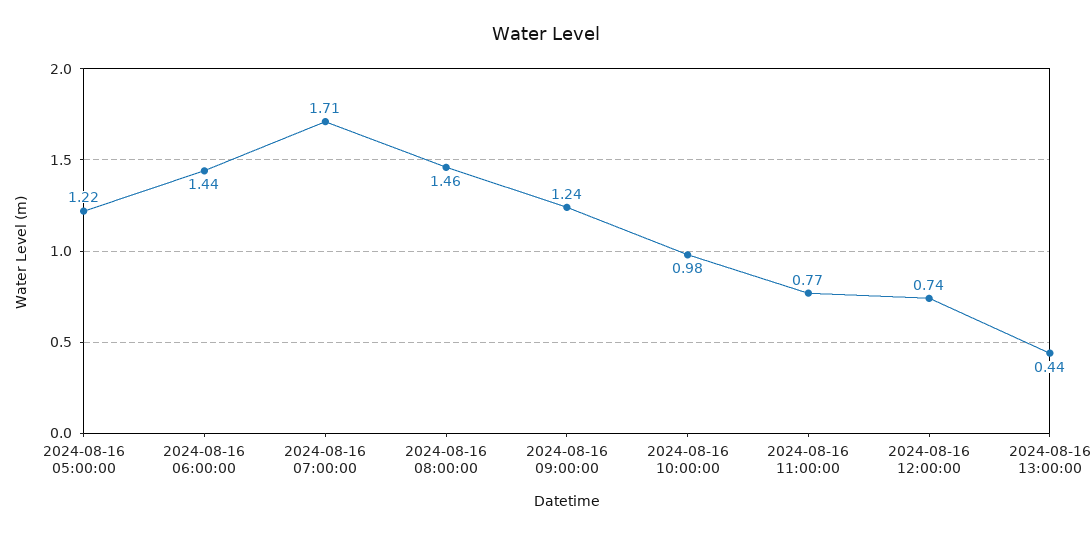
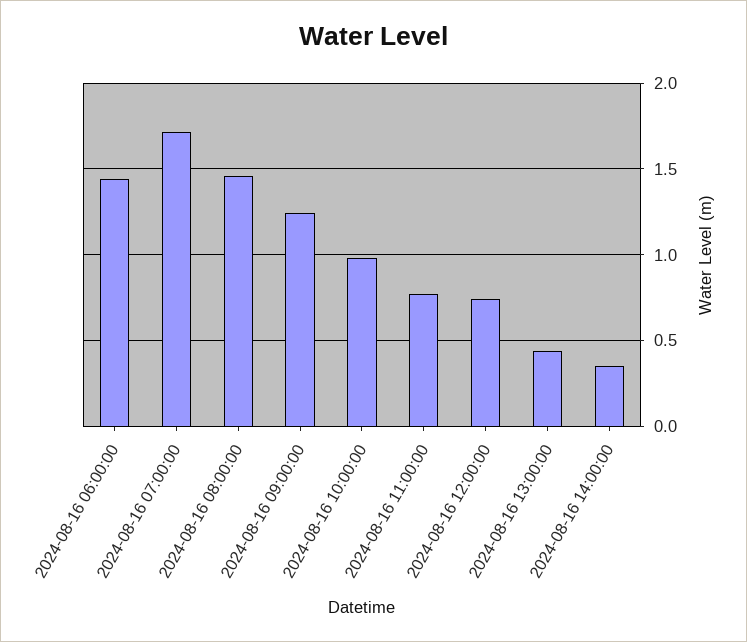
2024-08-16 05:00:00: 1.22 -> none
2024-08-16 14:00:00: none -> 0.35

